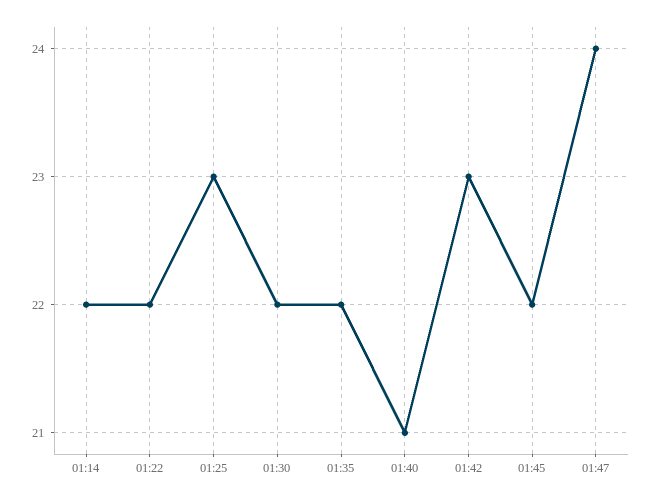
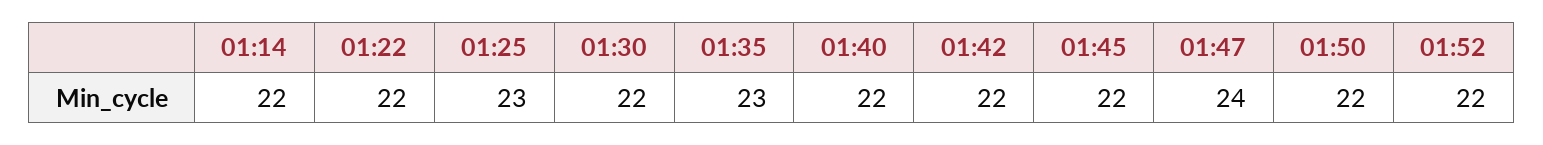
01:35: 22 -> 23
01:40: 21 -> 22
01:42: 23 -> 22
01:50: none -> 22
01:52: none -> 22

